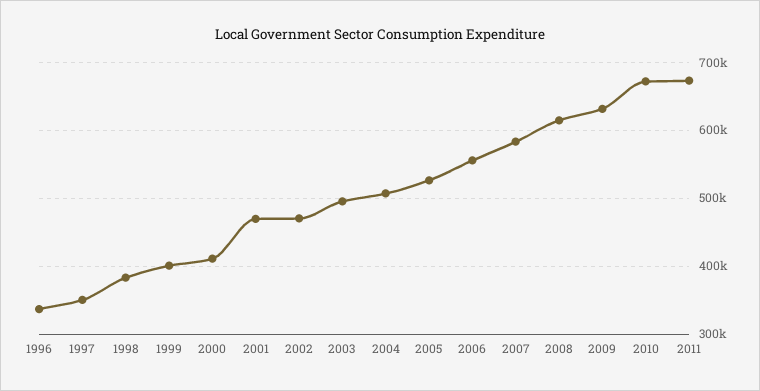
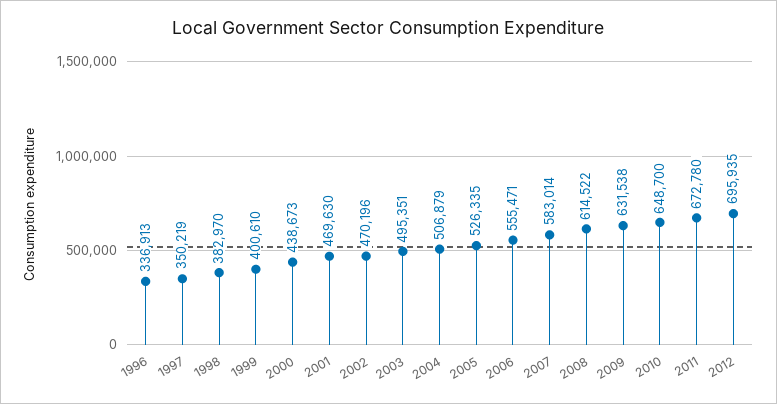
2000: 410000 -> 438673
2010: 670000 -> 648700
2012: none -> 695935

